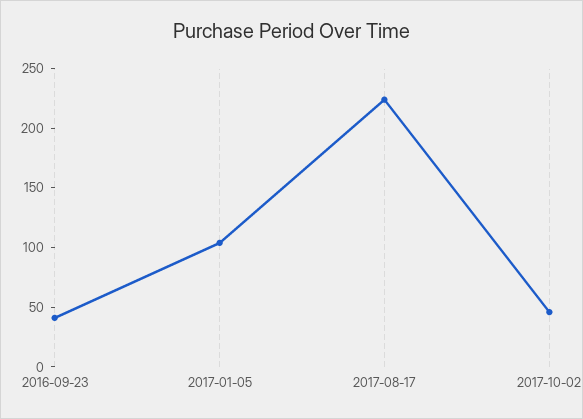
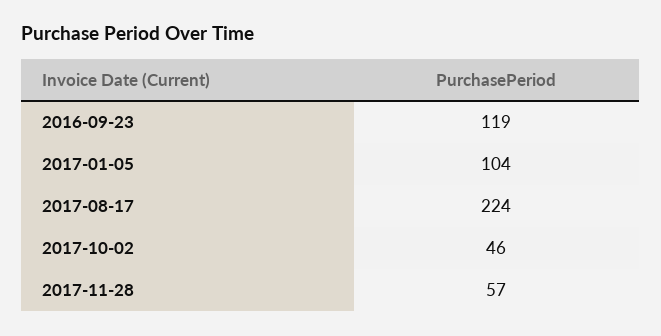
2016-09-23: 40 -> 119
2017-11-28: none -> 57

